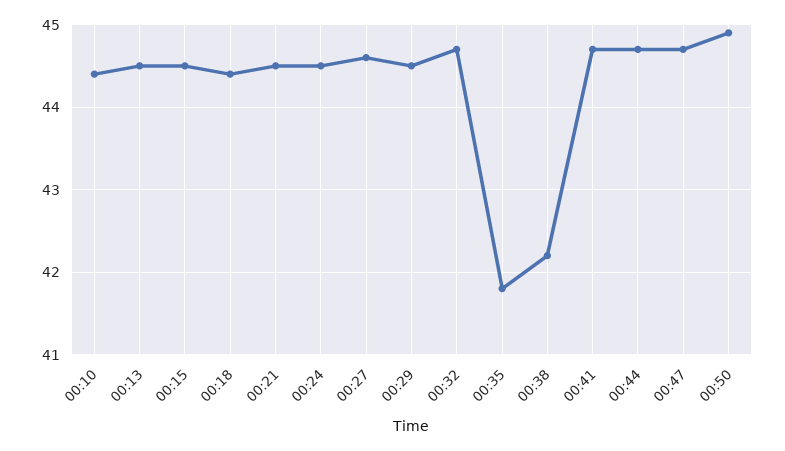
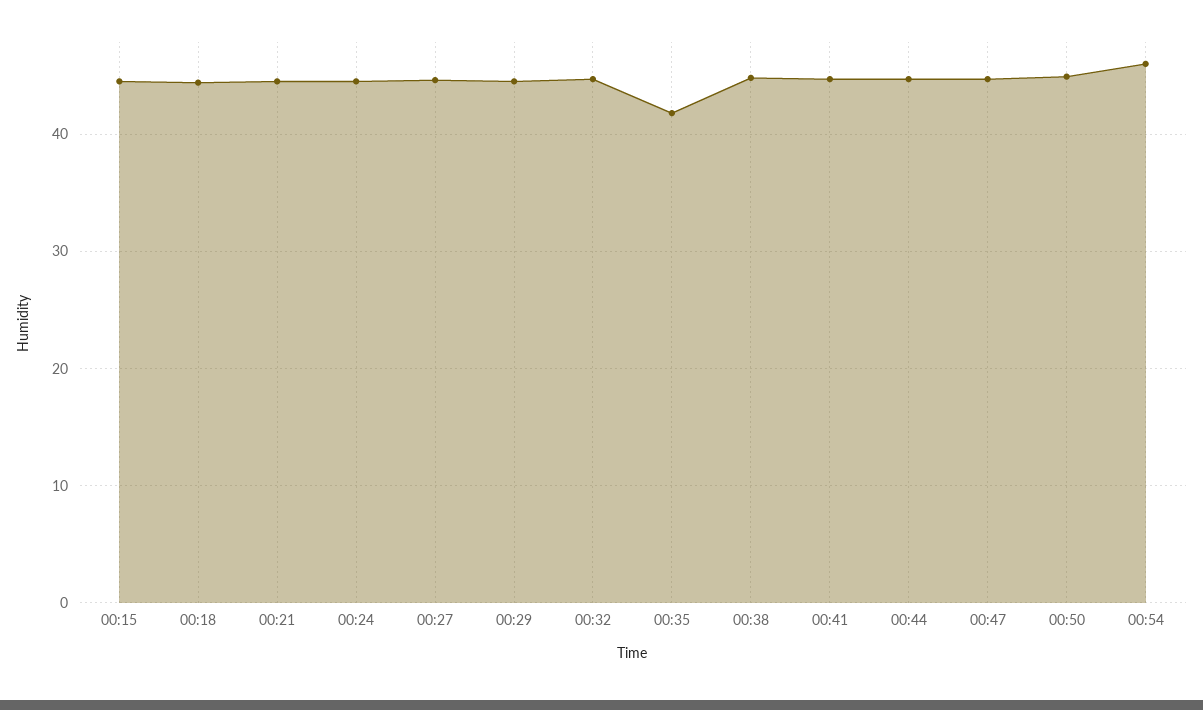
00:10: 44.4 -> none
00:13: 44.5 -> none
00:38: 42.2 -> 45
00:54: none -> 46

